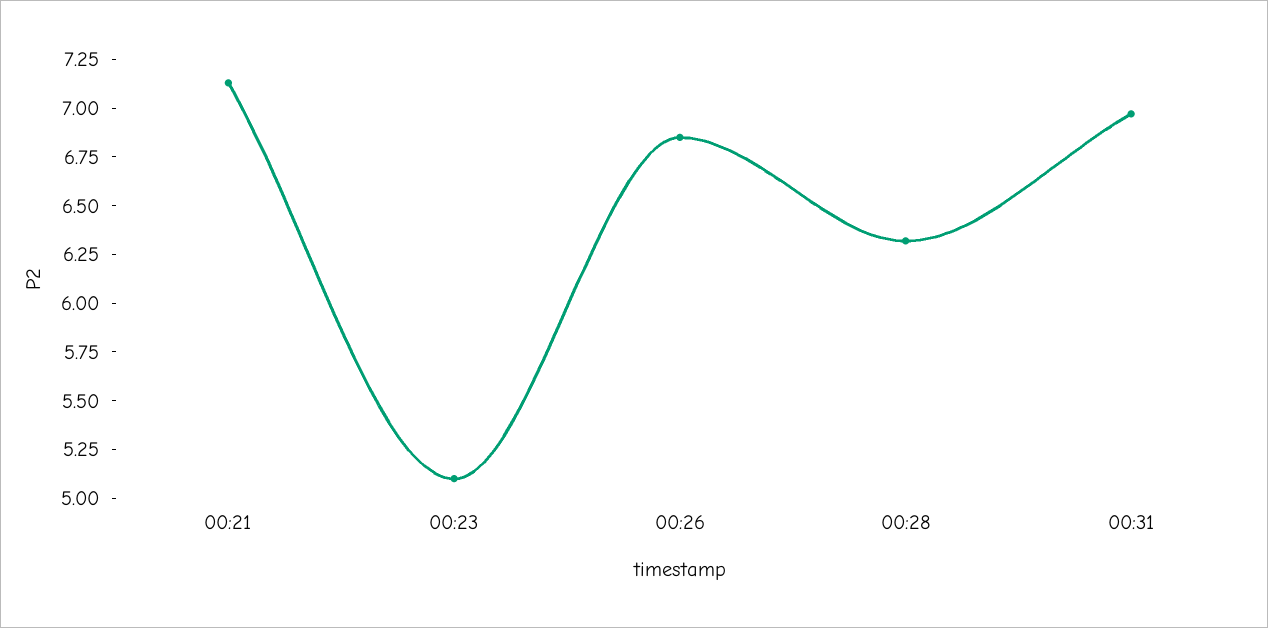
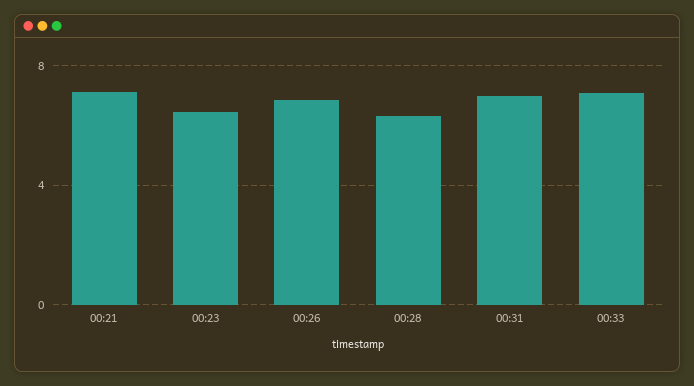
00:23: 5.1 -> 6.5
00:33: none -> 7

